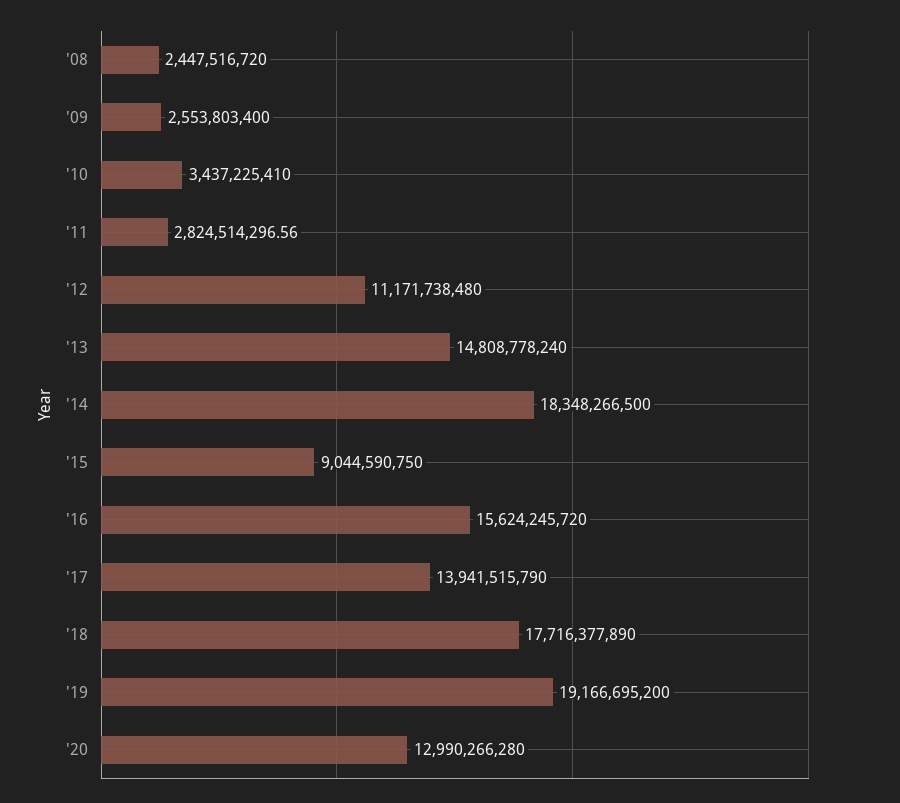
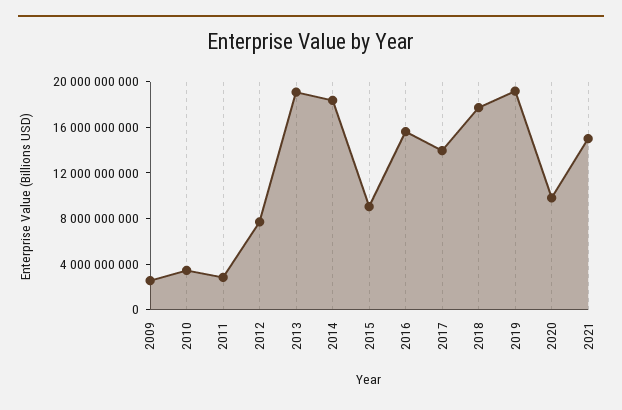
'08: 2447516720 -> none
'12: 11171738480 -> 8000000000
'13: 14808778240 -> 19000000000
'20: 12990266280 -> 10000000000
2021: none -> 15000000000

